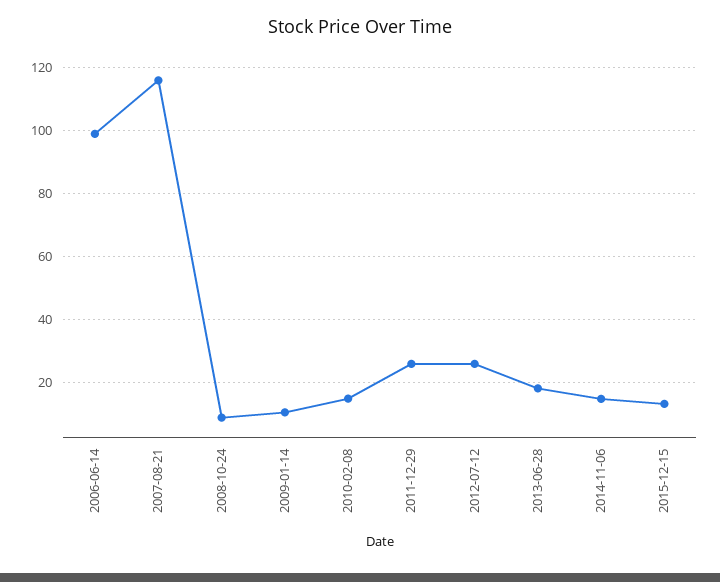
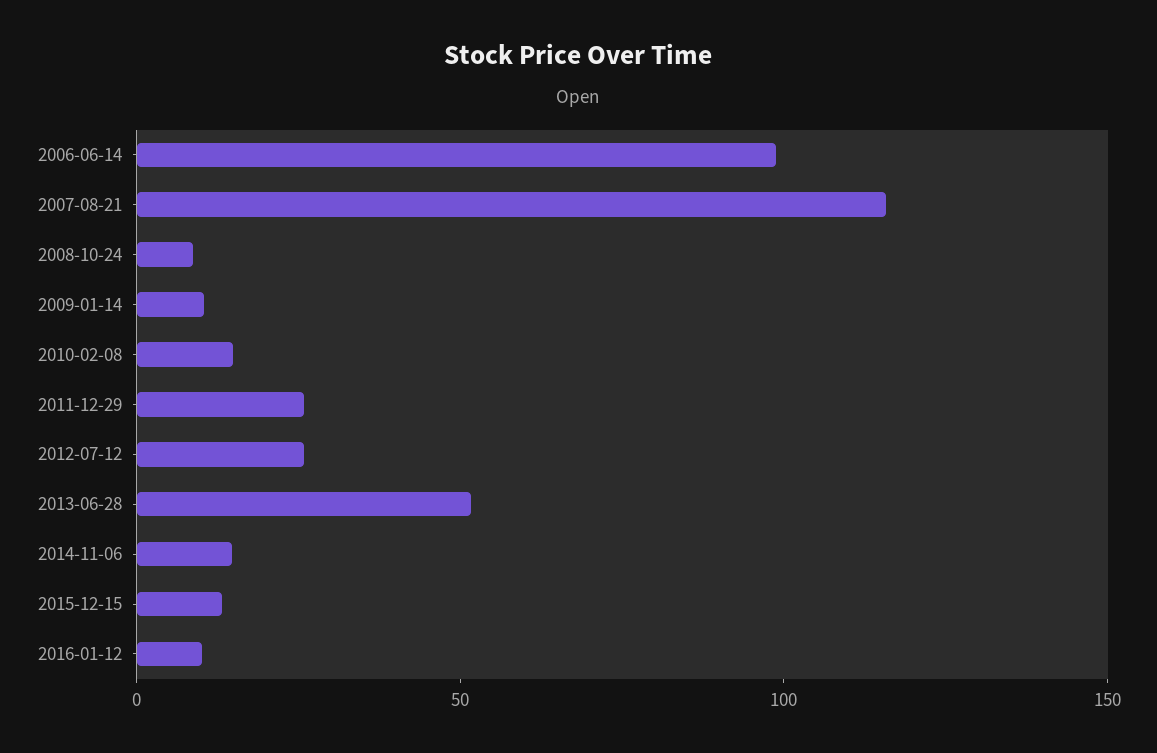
2013-06-28: 18 -> 50
2016-01-12: none -> 10

